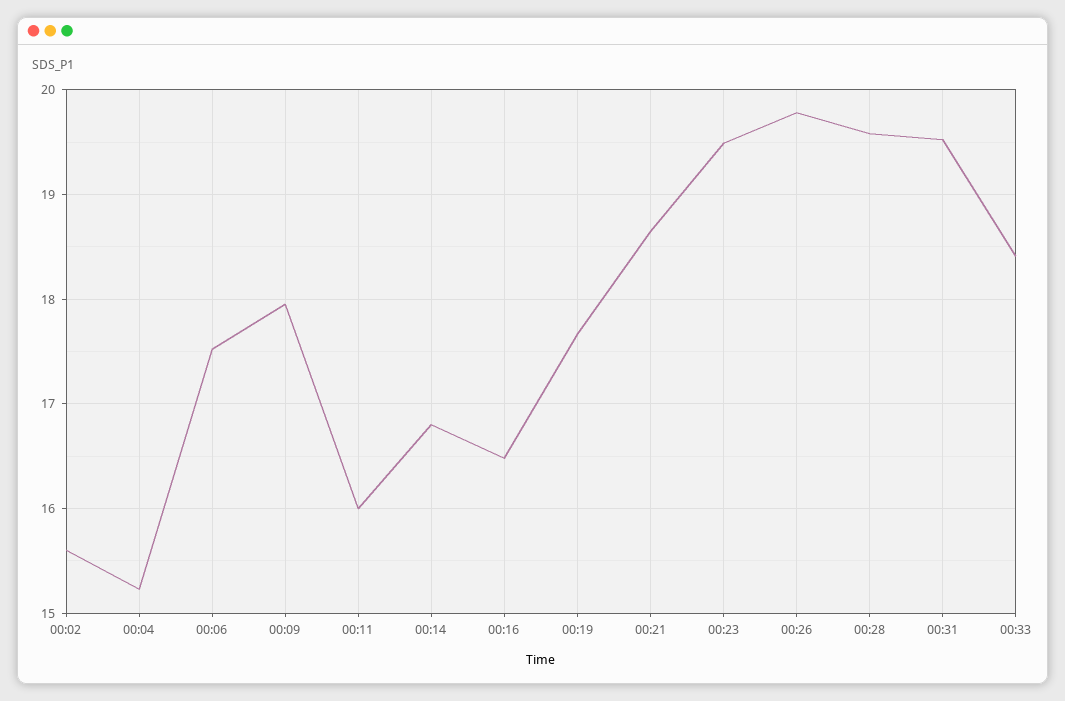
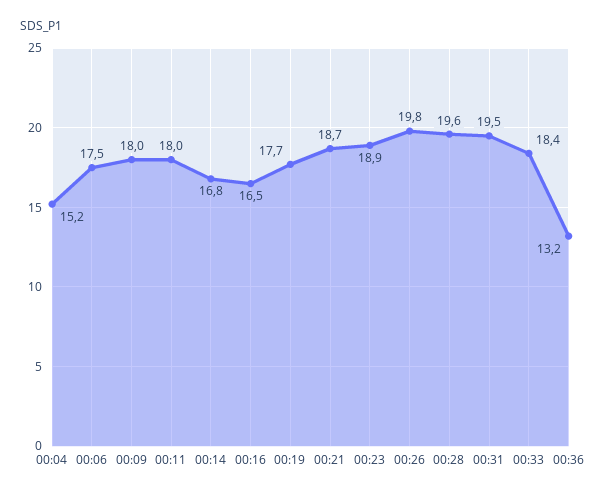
00:02: 15.6 -> none
00:11: 16 -> 18
00:23: 19.5 -> 18.9
00:36: none -> 13.2

